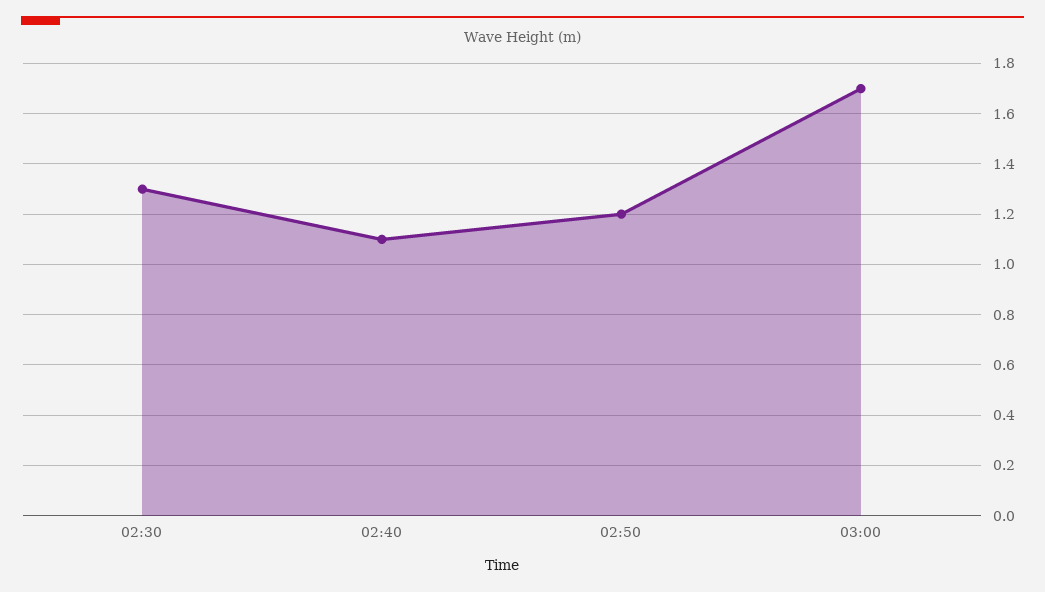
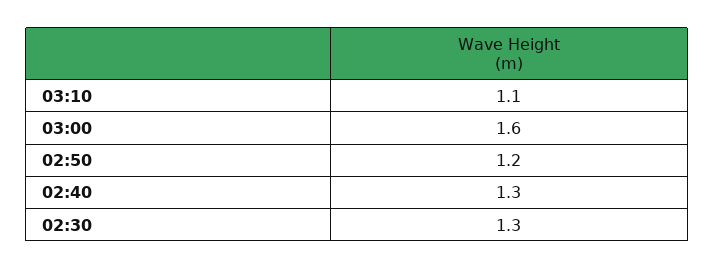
02:40: 1.1 -> 1.3
03:00: 1.7 -> 1.6
03:10: none -> 1.1

